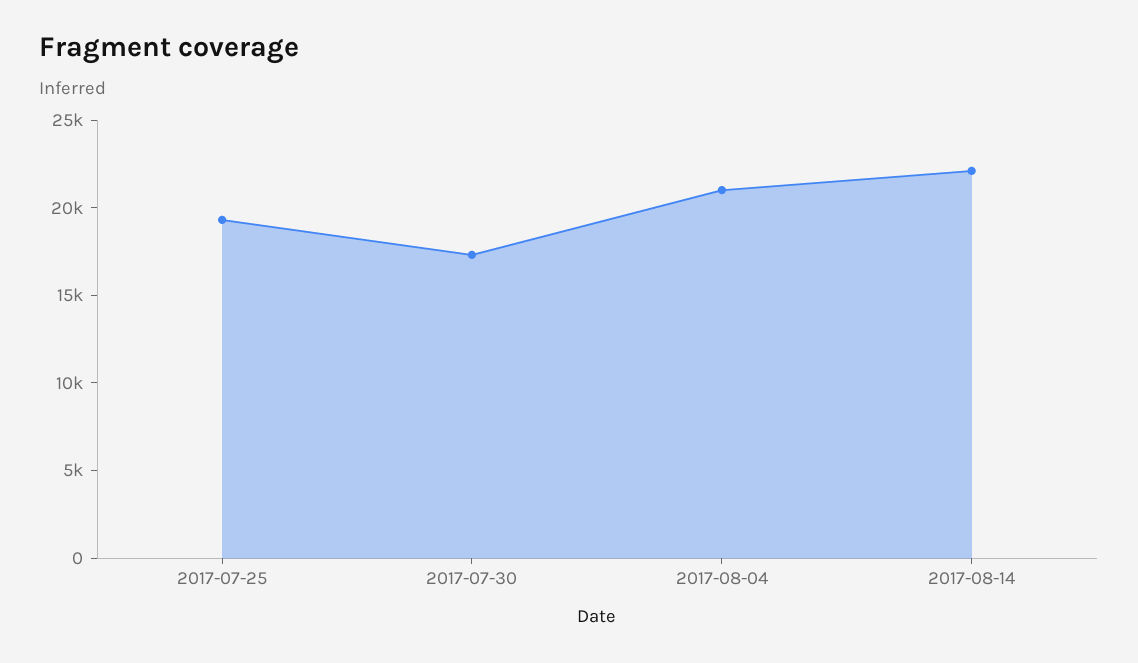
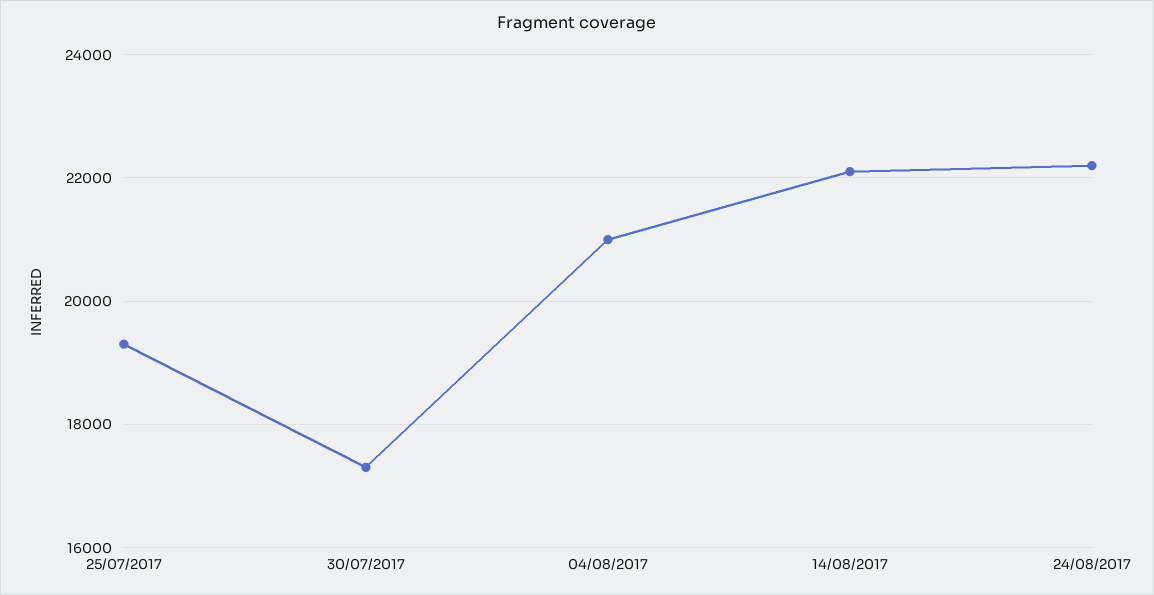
24/08/2017: none -> 22200

